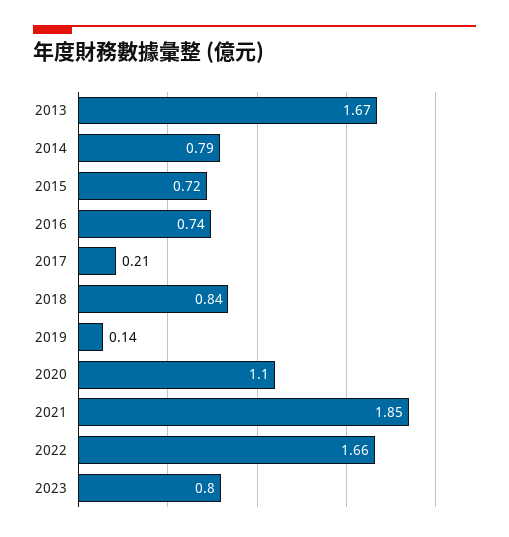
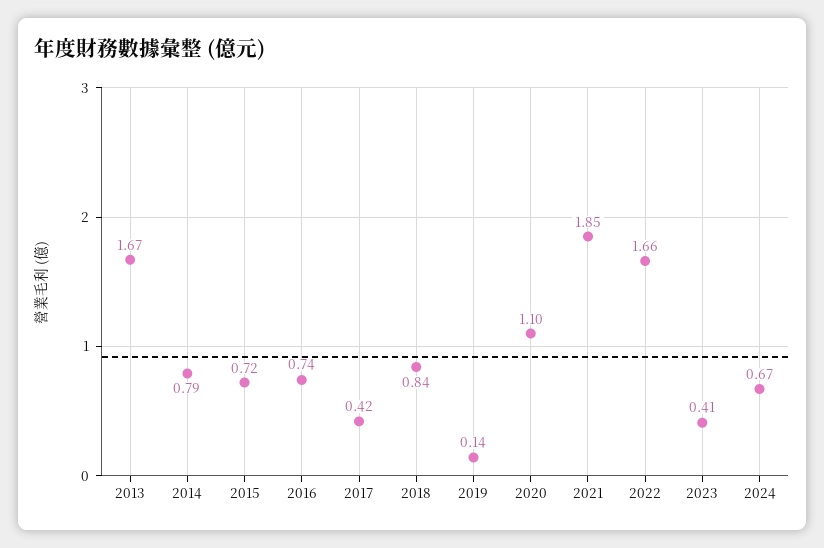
2017: 0.21 -> 0.42
2023: 0.8 -> 0.41
2024: none -> 0.67

